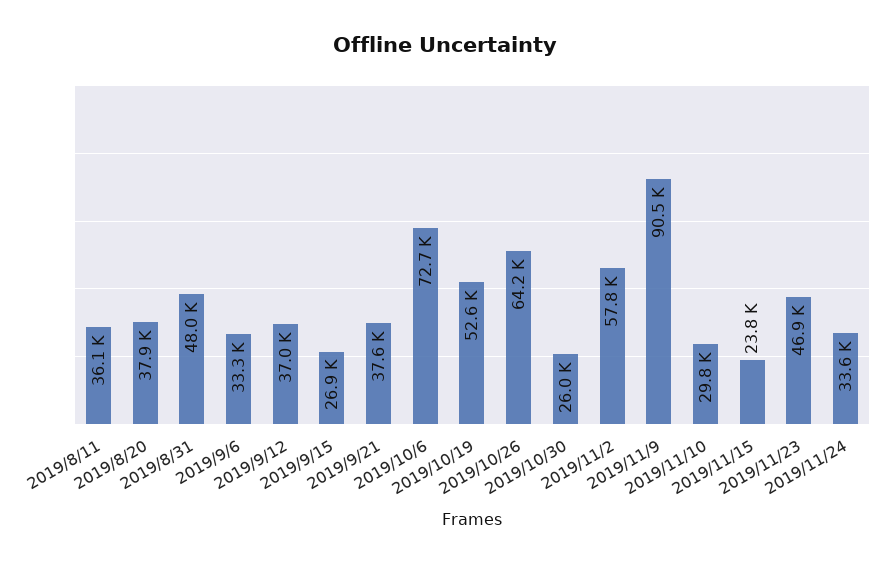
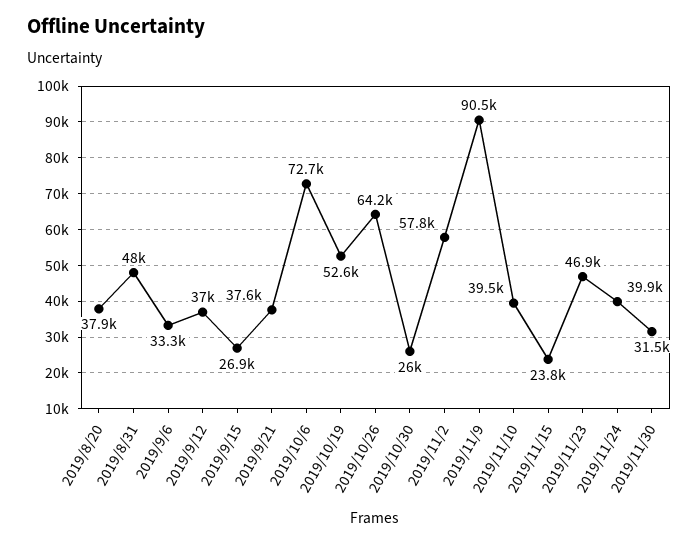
2019/8/11: 36100 -> none
2019/11/10: 29800 -> 39500
2019/11/24: 33600 -> 39900
2019/11/30: none -> 31500

